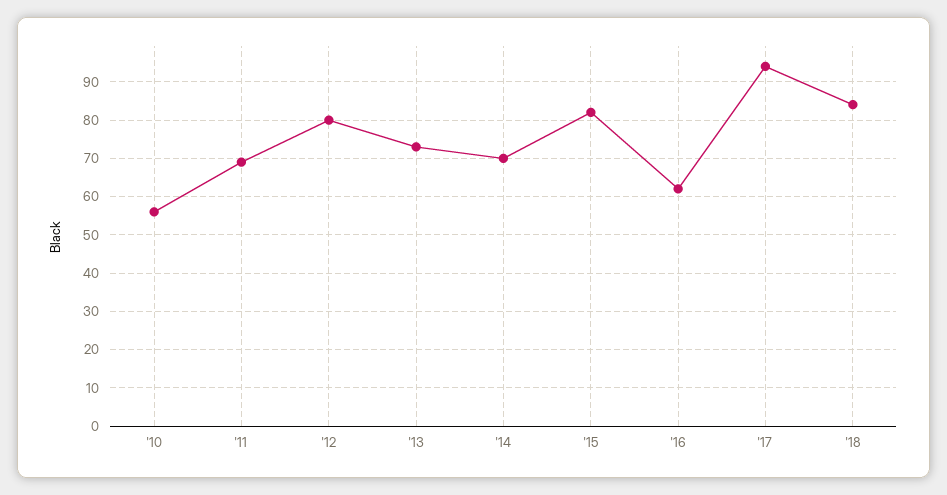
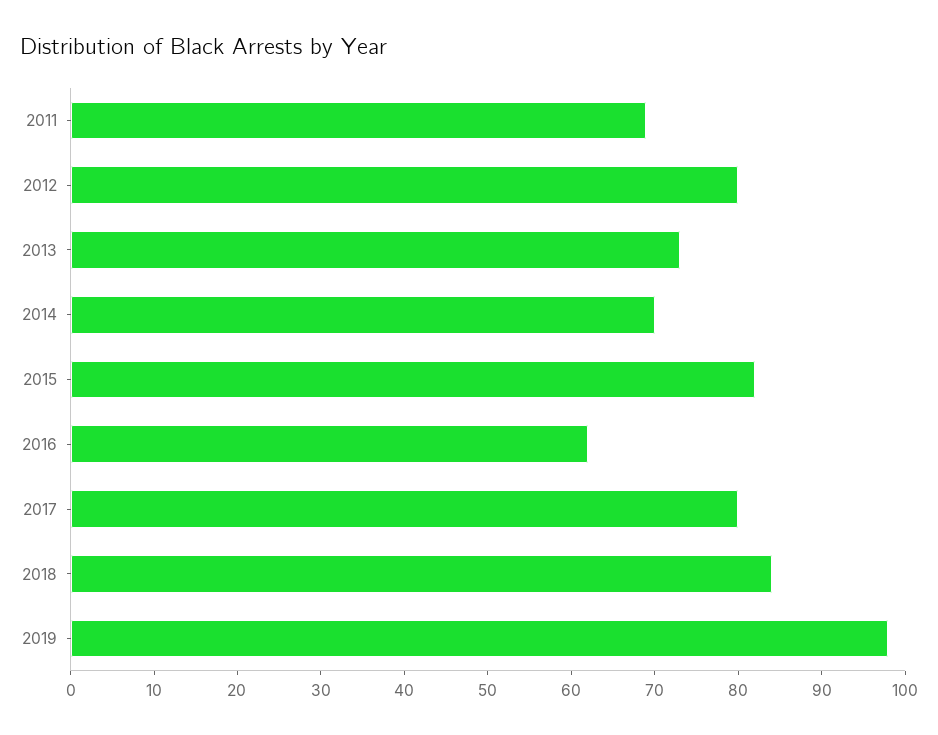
'10: 55 -> none
'17: 95 -> 80
2019: none -> 98

